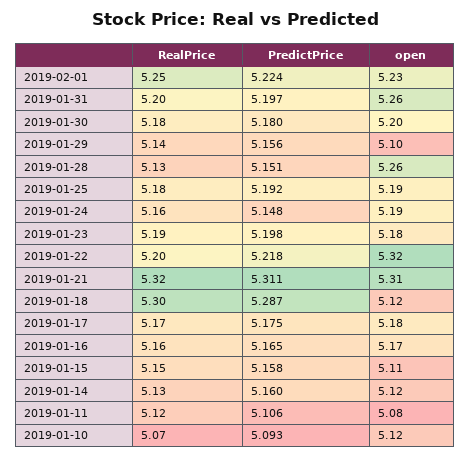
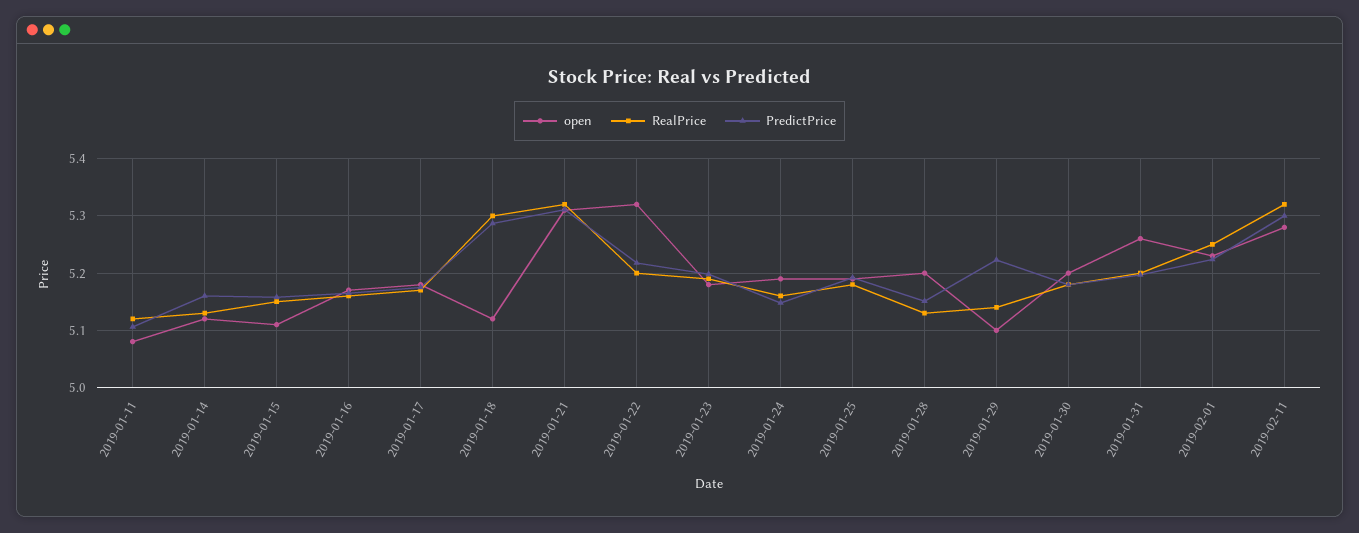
PredictPrice, 2019-01-29: 5.156 -> 5.22
open, 2019-01-28: 5.26 -> 5.2
RealPrice, 2019-01-10: 5.07 -> none
PredictPrice, 2019-01-10: 5.093 -> none
open, 2019-01-10: 5.12 -> none
open, 2019-02-11: none -> 5.28
RealPrice, 2019-02-11: none -> 5.32
PredictPrice, 2019-02-11: none -> 5.3

